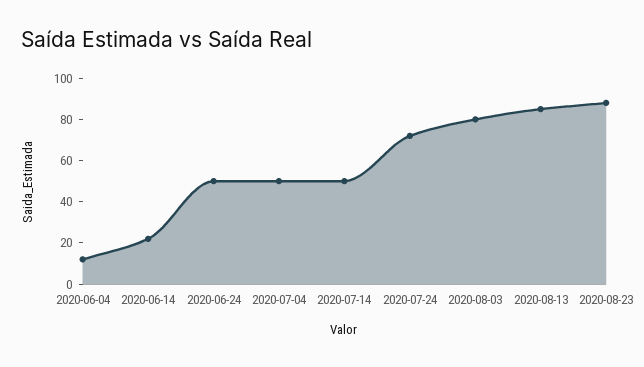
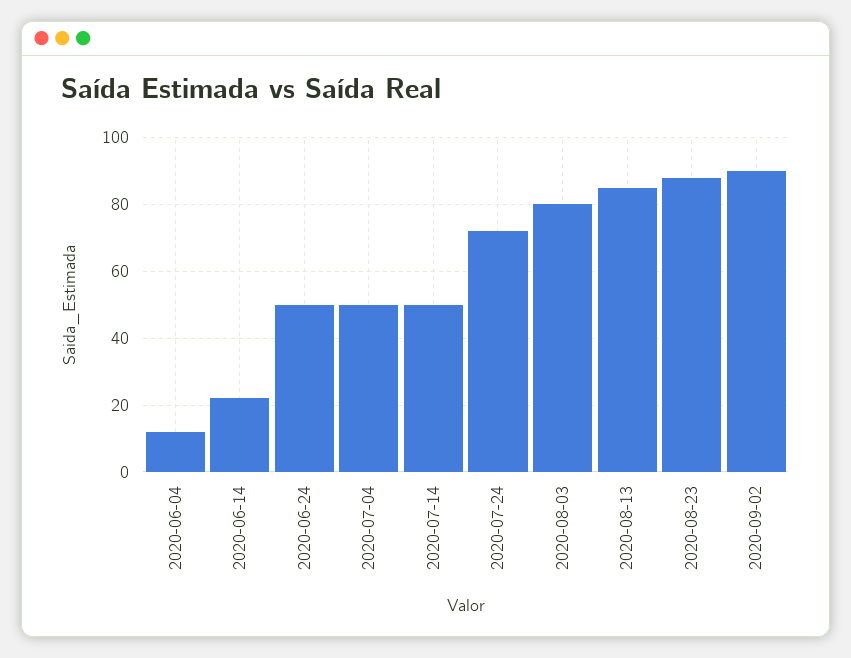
2020-09-02: none -> 90

